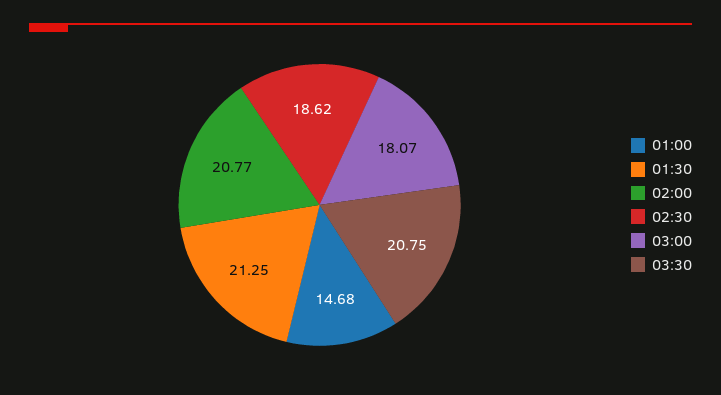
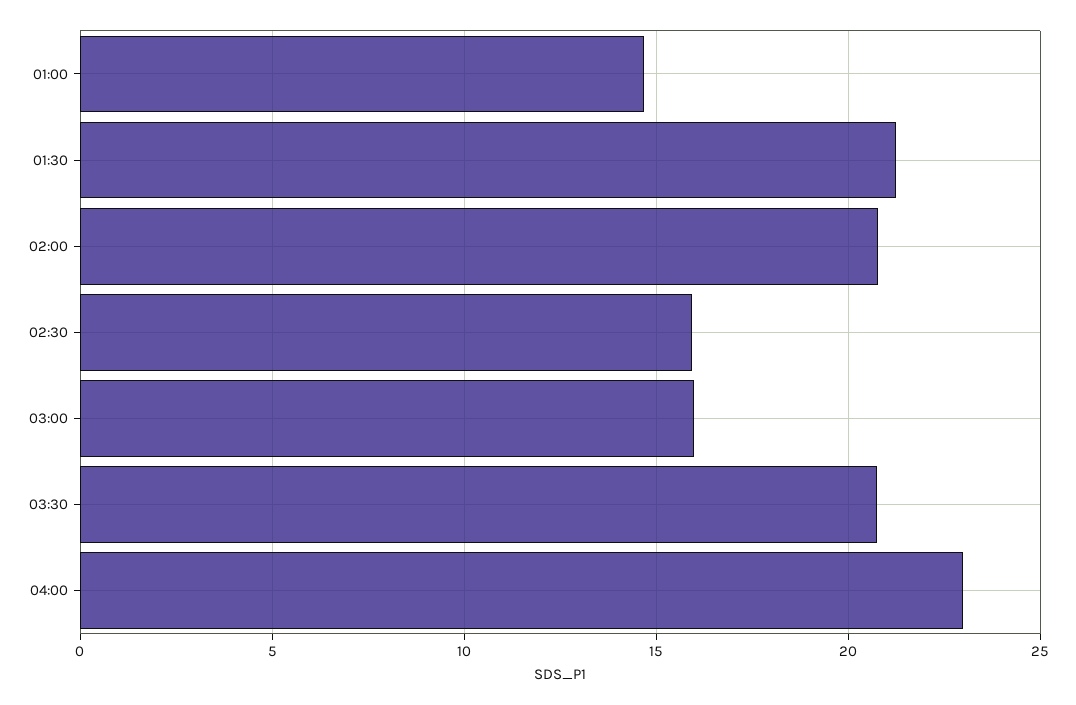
02:30: 18.62 -> 16
03:00: 18.07 -> 16
04:00: none -> 23

